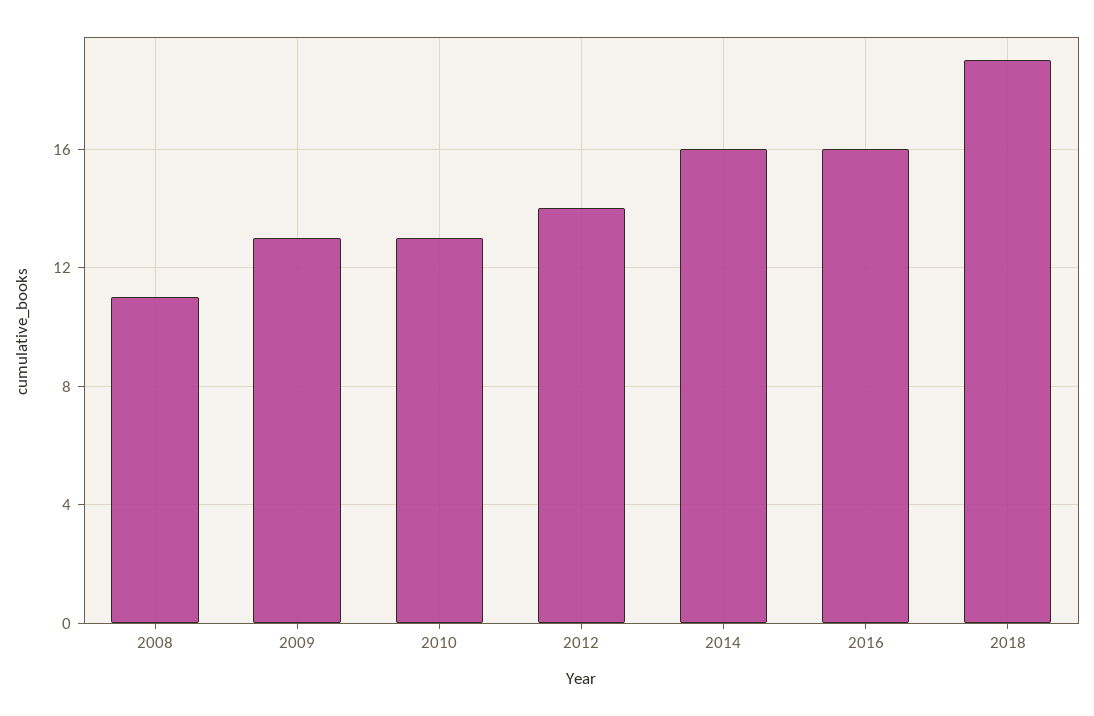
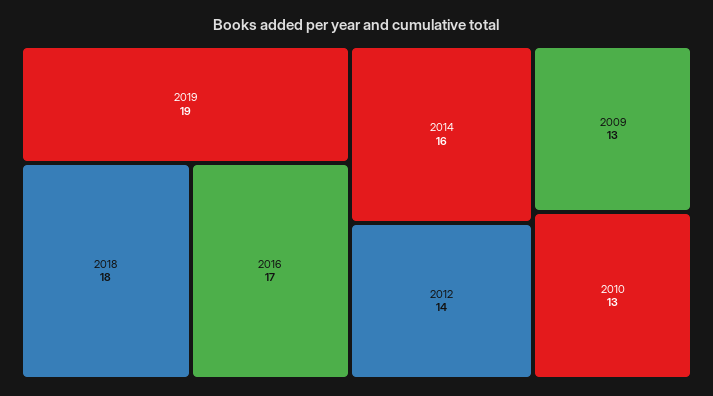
2008: 11 -> none
2016: 16 -> 17
2018: 19 -> 18
2019: none -> 19

